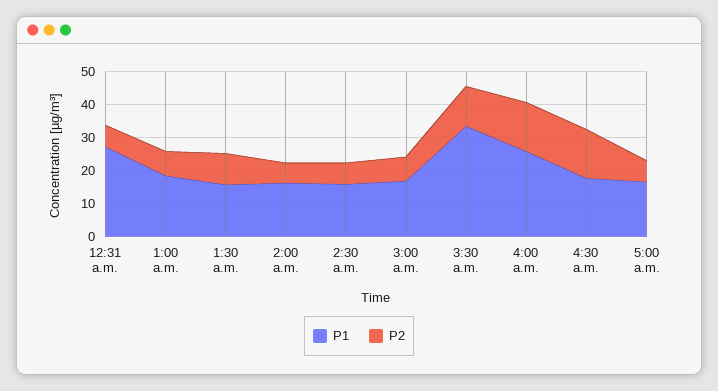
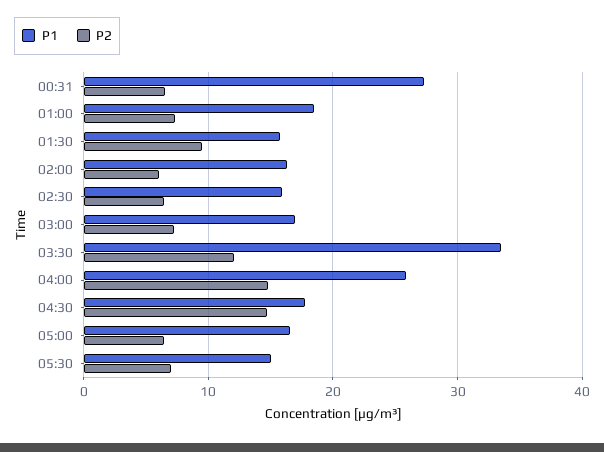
P1, 05:30: none -> 15
P2, 05:30: none -> 7

